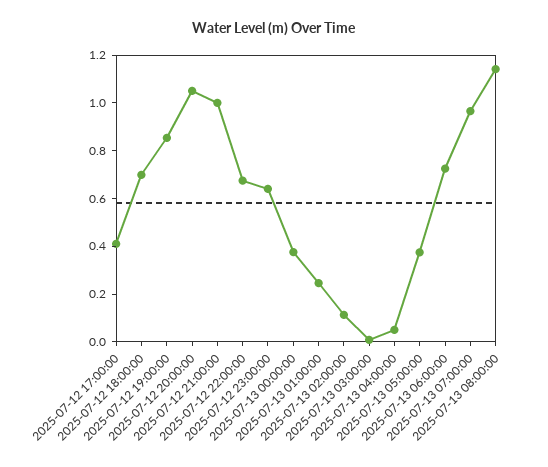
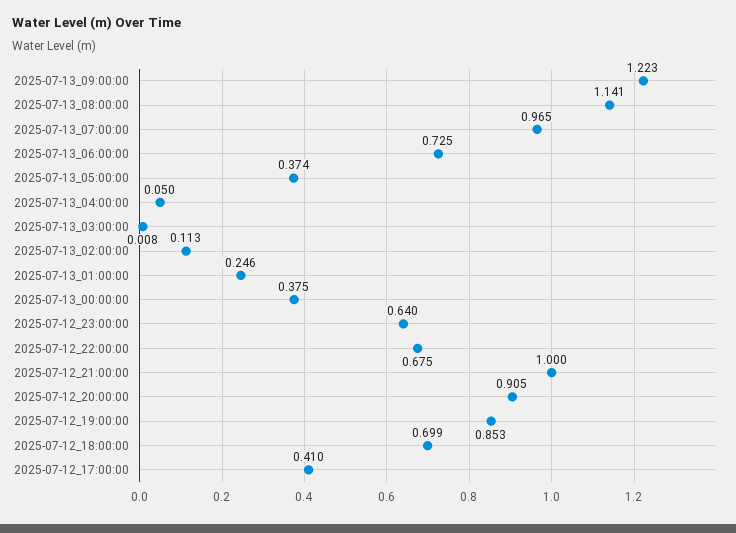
2025-07-12 20:00:00: 1.05 -> 0.905
2025-07-13_09:00:00: none -> 1.223

